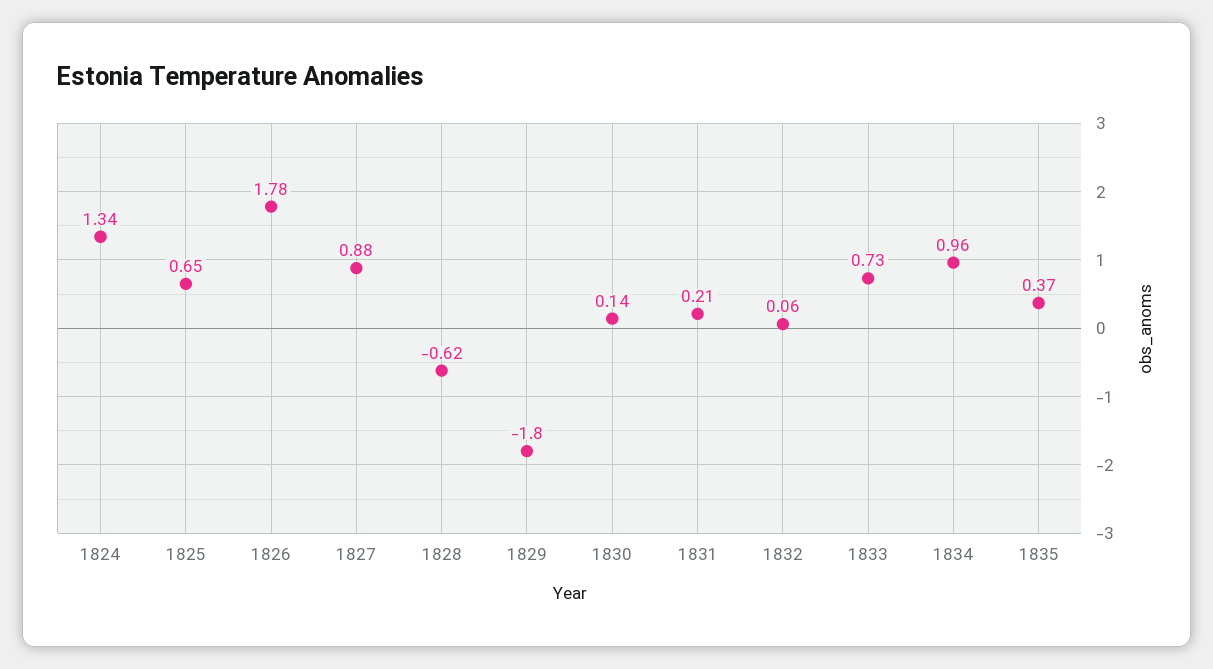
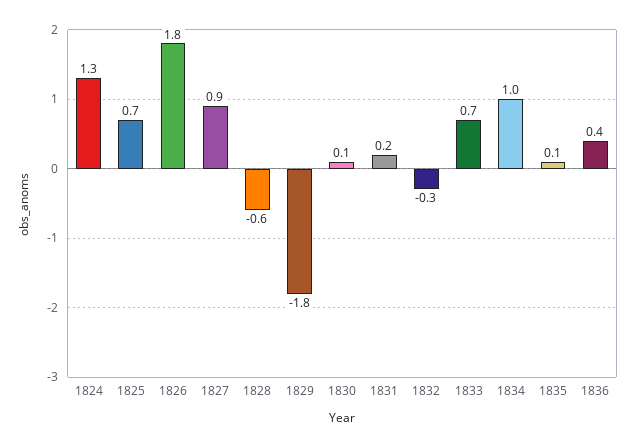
1832: 0.06 -> -0.3
1835: 0.37 -> 0.1
1836: none -> 0.4

